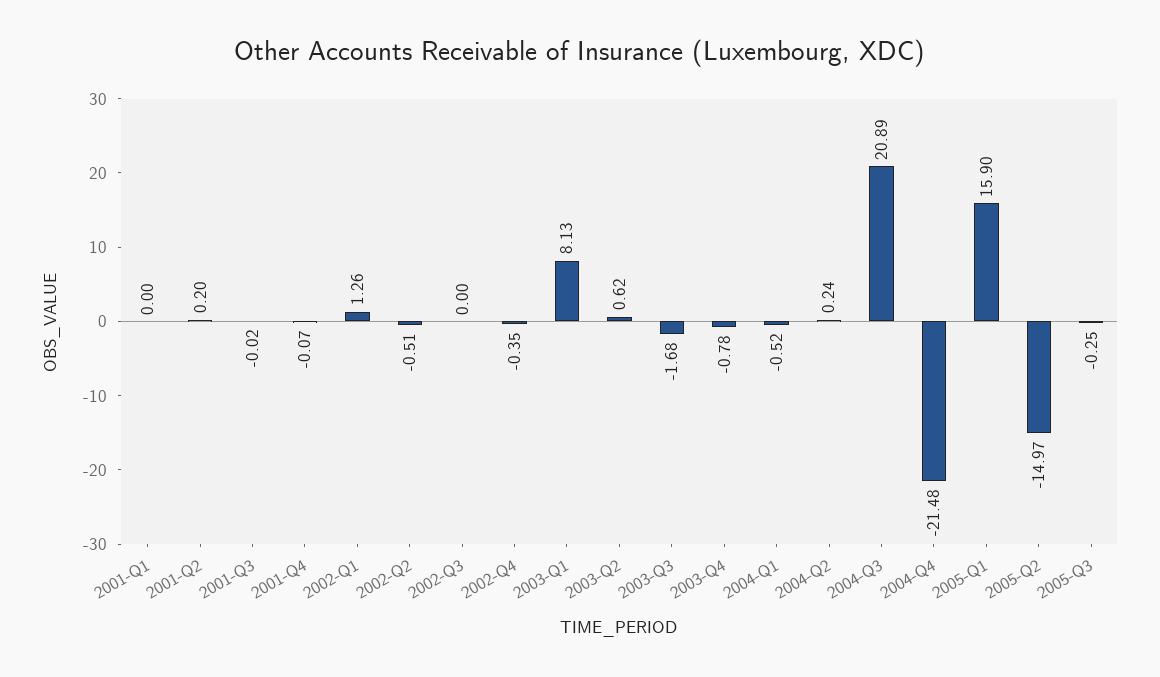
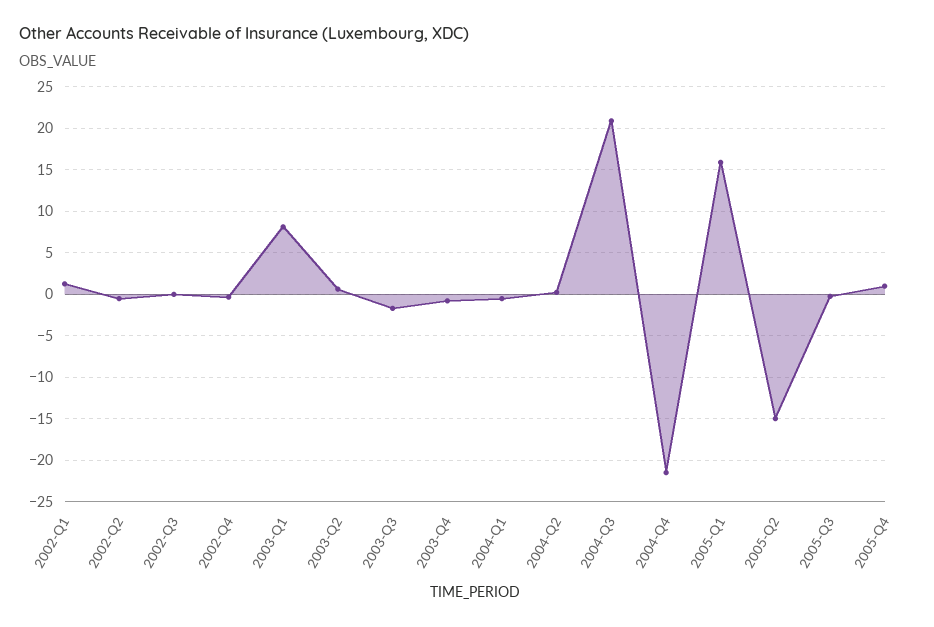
2001-Q1: 0 -> none
2001-Q2: 0.2 -> none
2001-Q3: -0.02 -> none
2001-Q4: -0.07 -> none
2005-Q4: none -> 1

